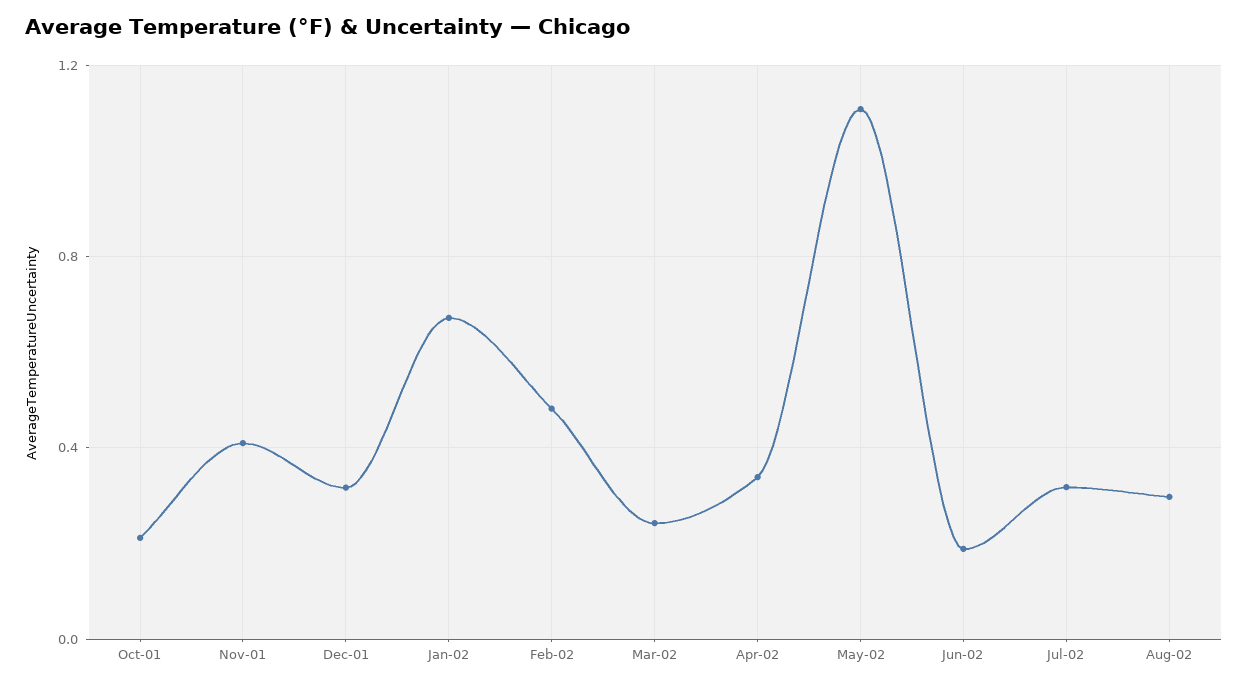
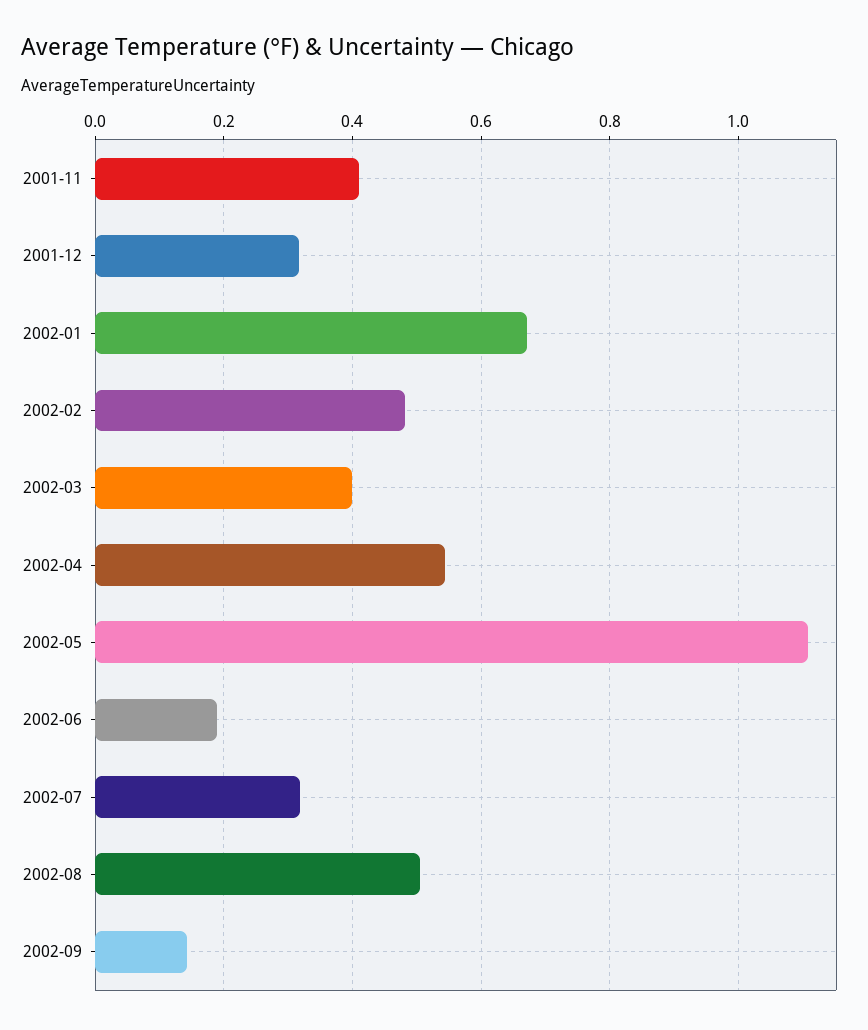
Oct-01: 0.2 -> none
Mar-02: 0.25 -> 0.4
Apr-02: 0.35 -> 0.54
Aug-02: 0.3 -> 0.5
2002-09: none -> 0.14

